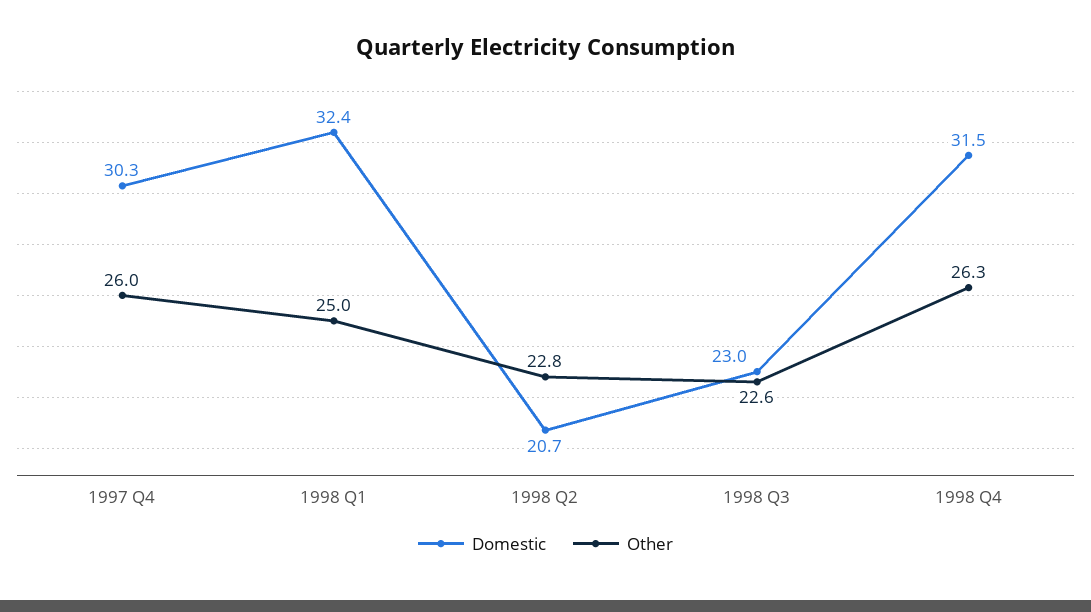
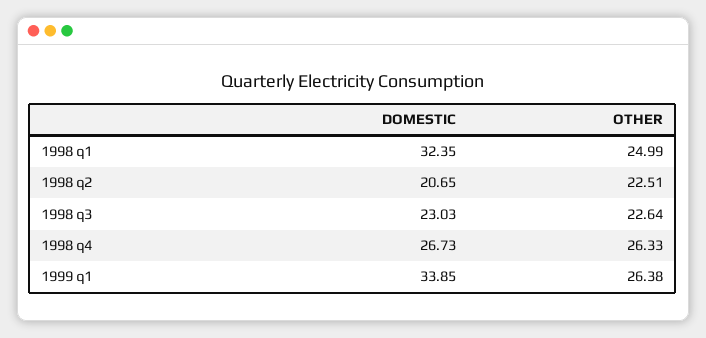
Domestic, 1997 Q4: 30.3 -> none
Other, 1997 Q4: 26 -> none
Other, 1998 Q2: 22.8 -> 22.51
Domestic, 1998 Q4: 31.5 -> 26.73
Domestic, 1999 q1: none -> 33.85
Other, 1999 q1: none -> 26.38

